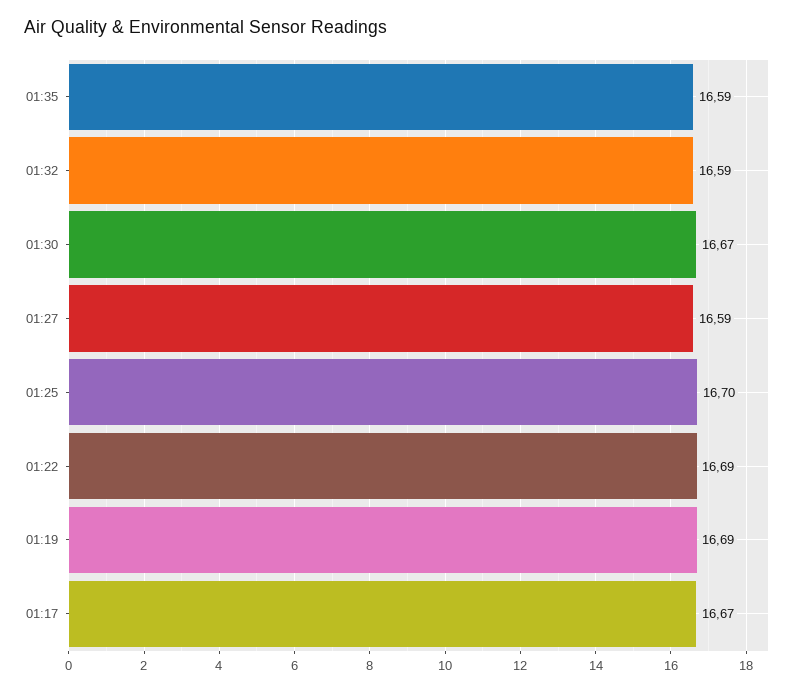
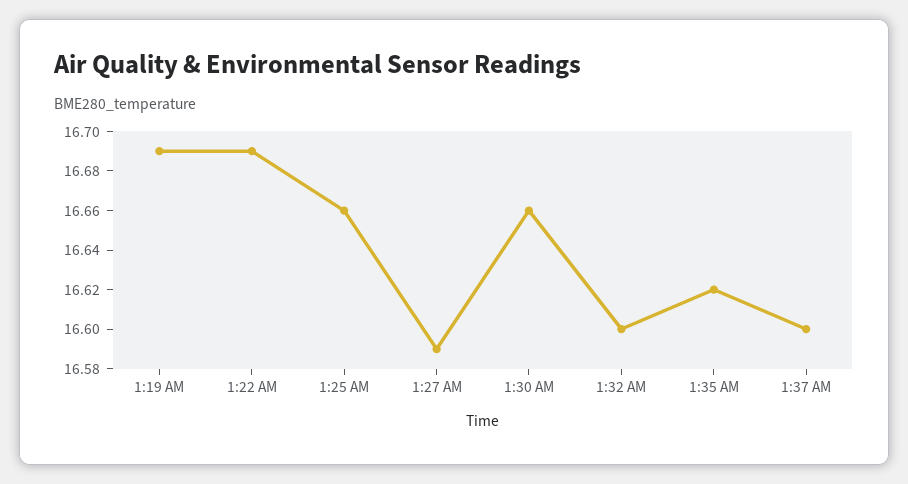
01:35: 16.59 -> 16.62
01:32: 16.59 -> 16.6
01:30: 16.67 -> 16.66
01:25: 16.7 -> 16.66
01:17: 16.67 -> none
1:37 AM: none -> 16.6

